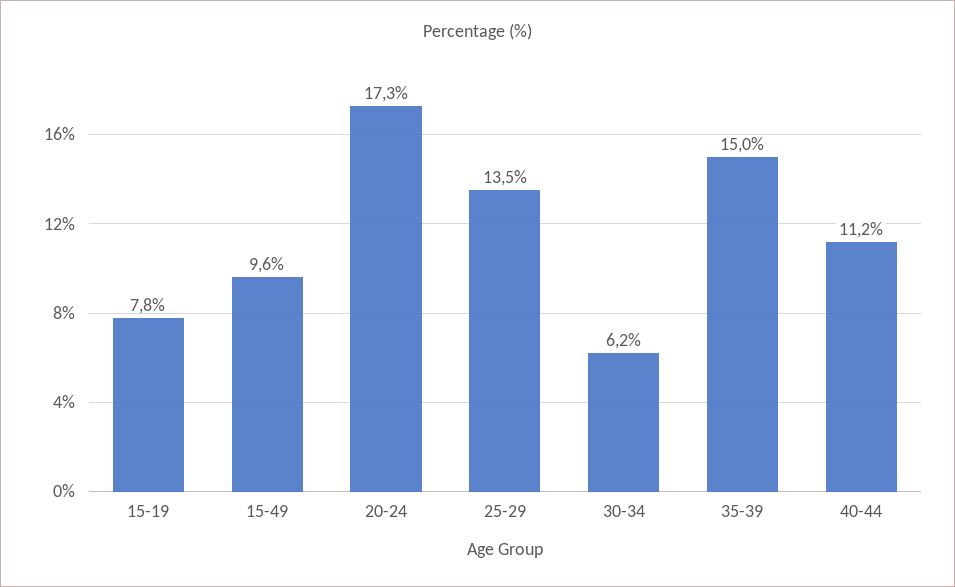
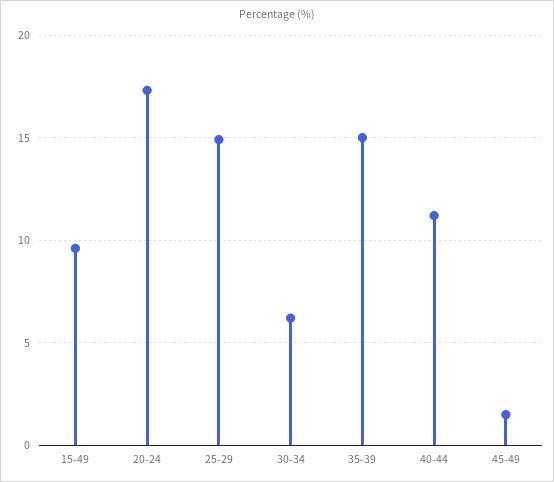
15-19: 7.8 -> none
25-29: 13.5 -> 15
45-49: none -> 1.5

